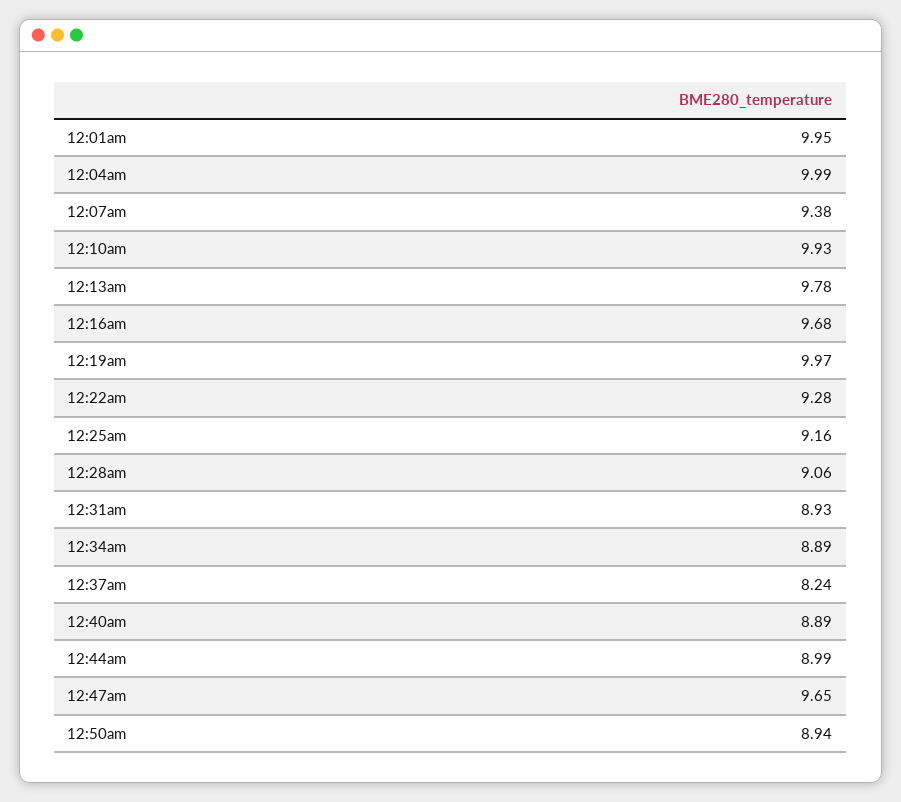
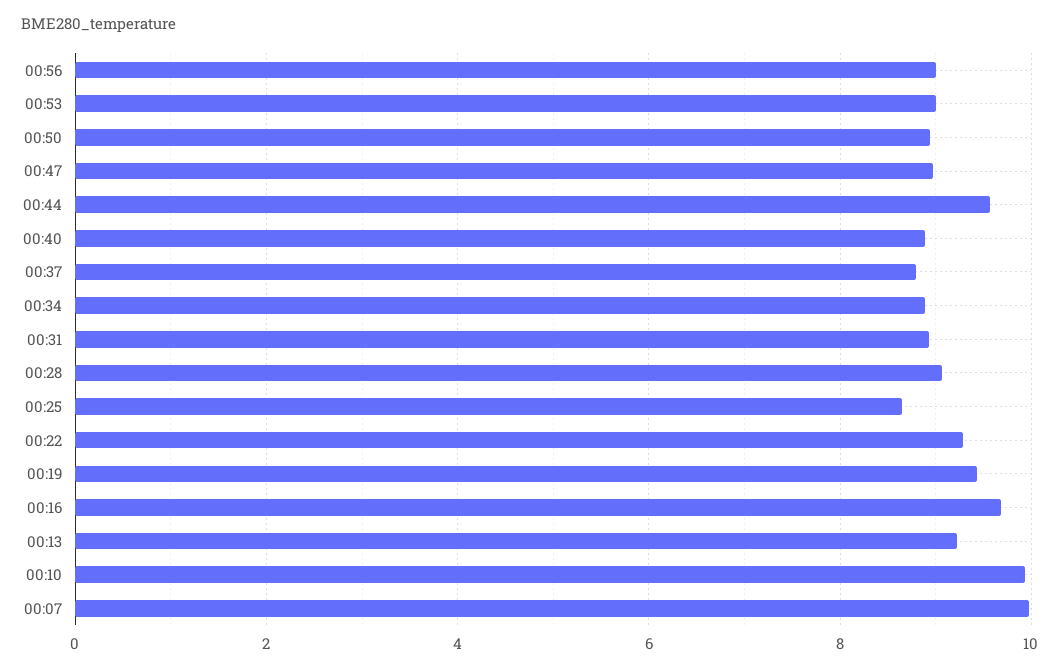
12:01am: 9.95 -> none
12:04am: 9.99 -> none
12:07am: 9.38 -> 10
12:13am: 9.78 -> 9.2
12:19am: 9.97 -> 9.4
12:25am: 9.16 -> 8.6
12:37am: 8.24 -> 8.8
12:44am: 8.99 -> 9.6
12:47am: 9.65 -> 9
00:56: none -> 9
00:53: none -> 9

